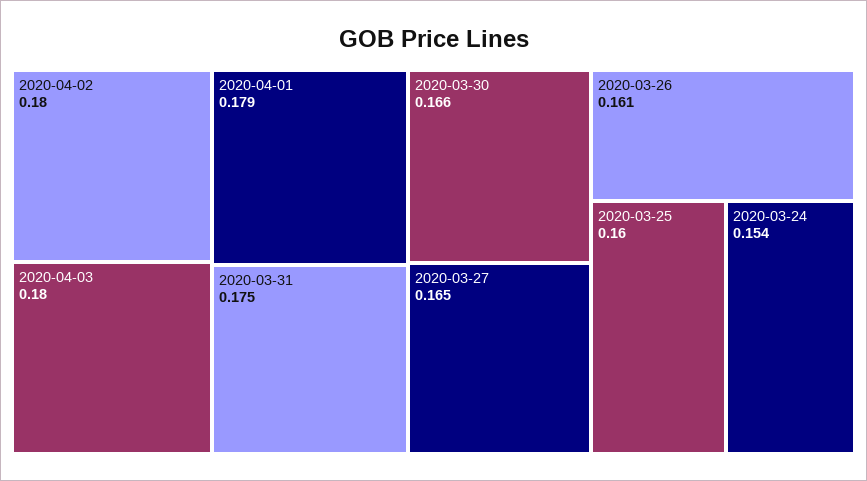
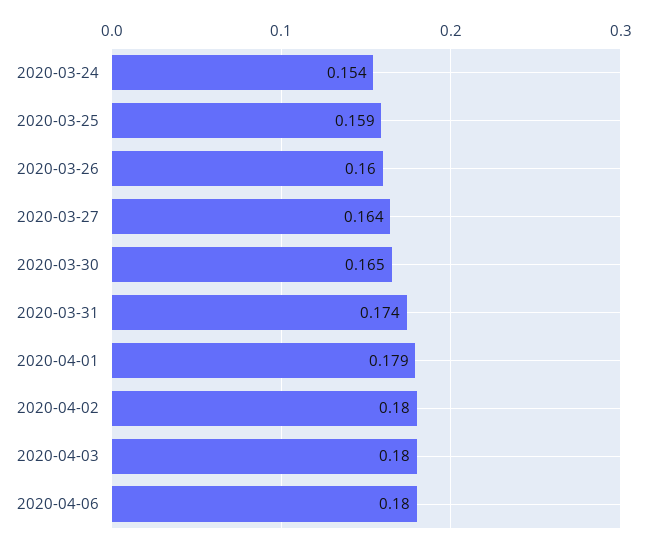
2020-03-31: 0.175 -> 0.174
2020-03-30: 0.166 -> 0.165
2020-03-27: 0.165 -> 0.164
2020-03-26: 0.161 -> 0.16
2020-03-25: 0.16 -> 0.159
2020-04-06: none -> 0.18

